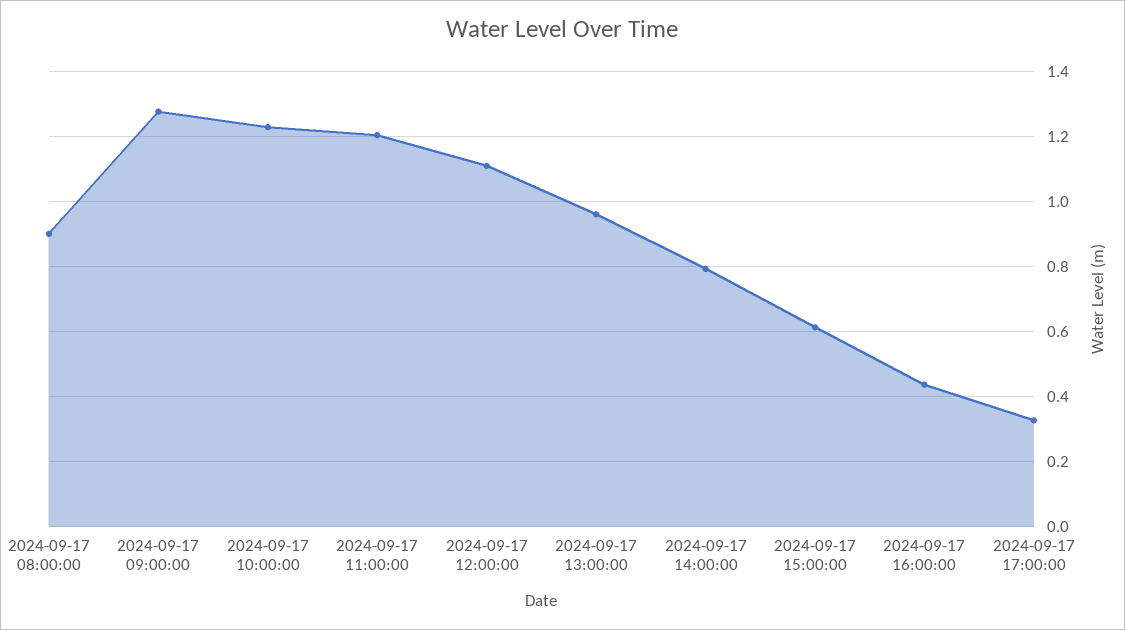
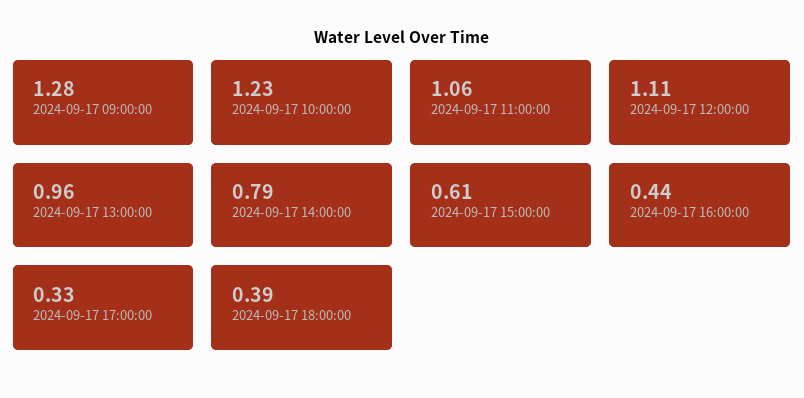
2024-09-17 08:00:00: 0.9 -> none
2024-09-17 11:00:00: 1.2 -> 1.06
2024-09-17 18:00:00: none -> 0.39

